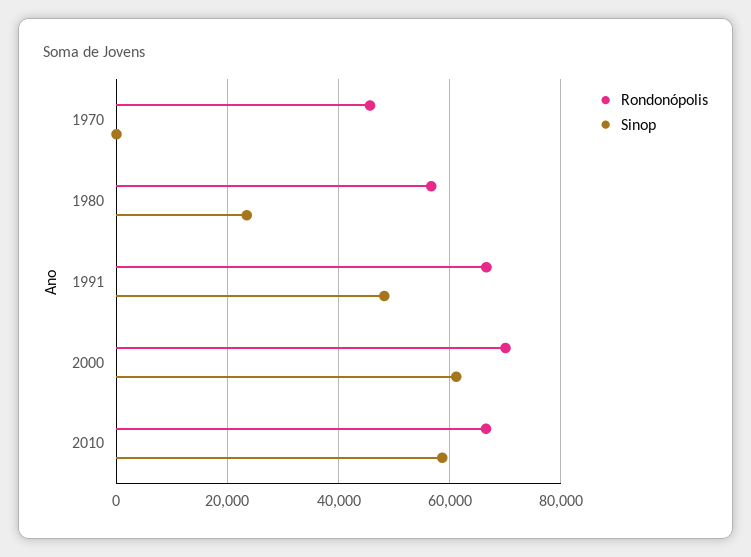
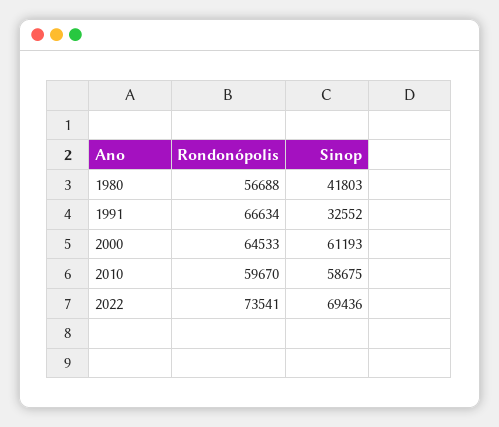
Rondonópolis, 1970: 46000 -> none
Sinop, 1970: 0 -> none
Sinop, 1980: 24000 -> 41803
Sinop, 1991: 48000 -> 32552
Rondonópolis, 2000: 70000 -> 64533
Rondonópolis, 2010: 66000 -> 59670
Rondonópolis, 2022: none -> 73541
Sinop, 2022: none -> 69436

